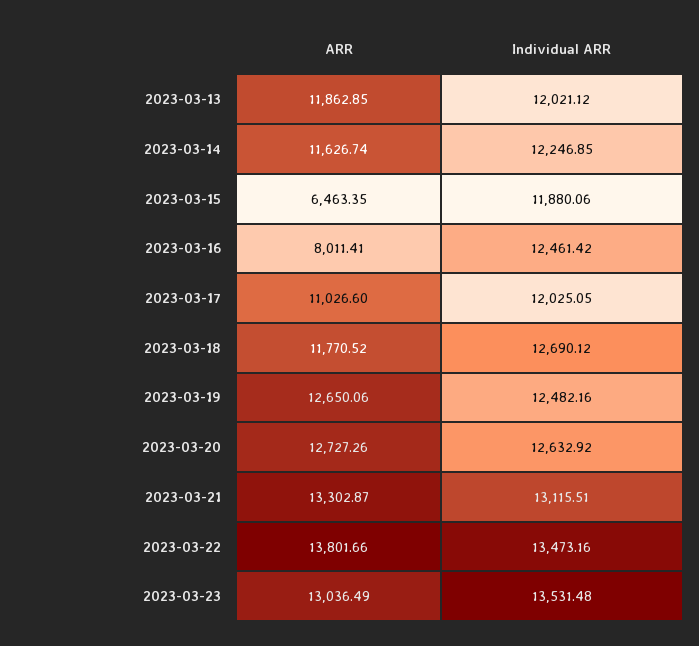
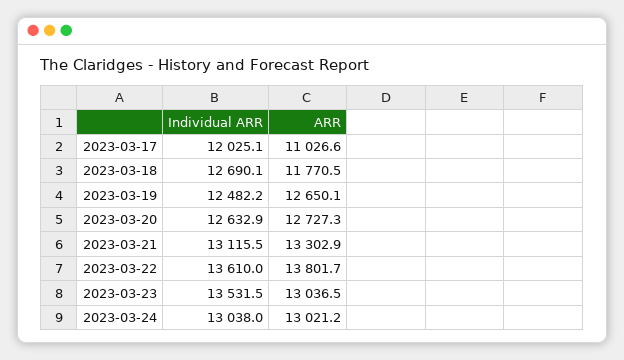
ARR, 2023-03-13: 11862.85 -> none
Individual ARR, 2023-03-13: 12021.12 -> none
ARR, 2023-03-14: 11626.74 -> none
Individual ARR, 2023-03-14: 12246.85 -> none
ARR, 2023-03-15: 6463.35 -> none
Individual ARR, 2023-03-15: 11880.06 -> none
ARR, 2023-03-16: 8011.41 -> none
Individual ARR, 2023-03-16: 12461.42 -> none
Individual ARR, 2023-03-22: 13473.16 -> 13610
Individual ARR, 2023-03-24: none -> 13038
ARR, 2023-03-24: none -> 13021.2

